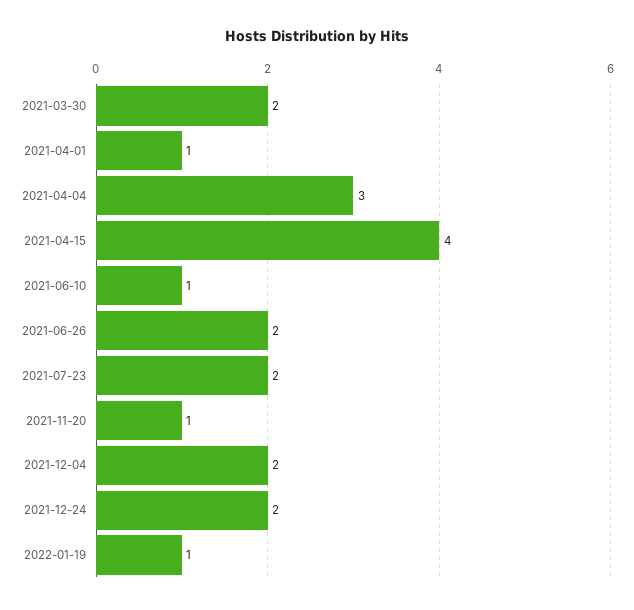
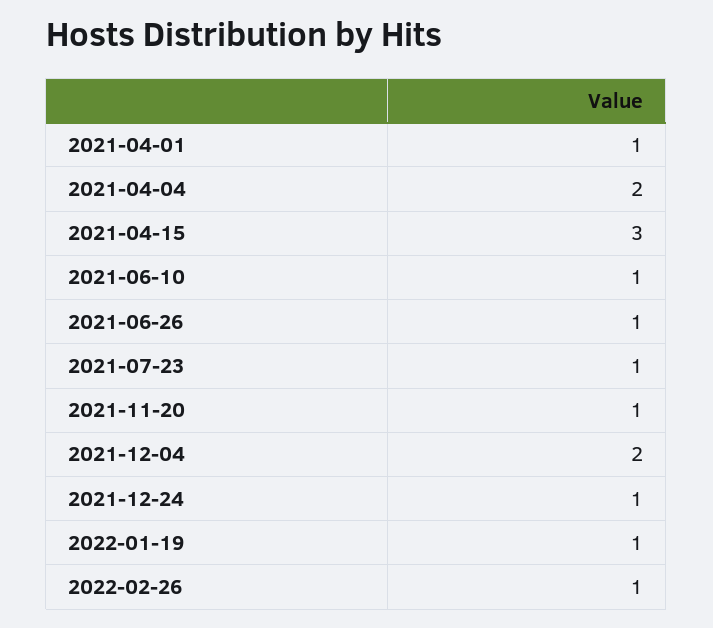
2021-03-30: 2 -> none
2021-04-04: 3 -> 2
2021-04-15: 4 -> 3
2021-06-26: 2 -> 1
2021-07-23: 2 -> 1
2021-12-24: 2 -> 1
2022-02-26: none -> 1

